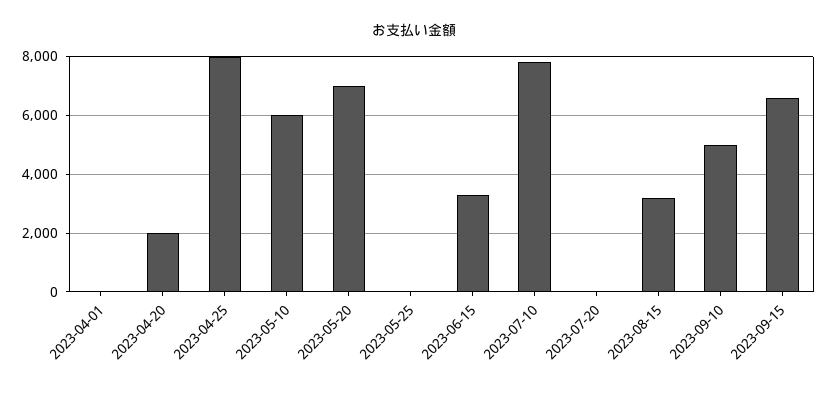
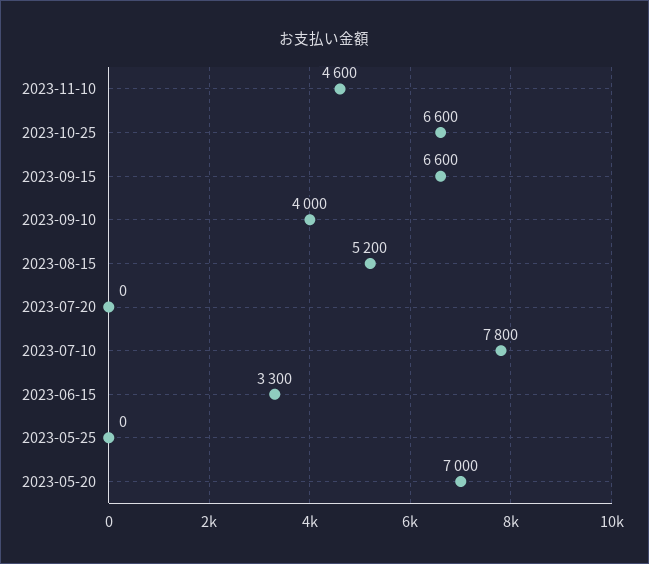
2023-04-01: 0 -> none
2023-04-20: 2000 -> none
2023-04-25: 8000 -> none
2023-05-10: 6000 -> none
2023-08-15: 3250 -> 5200
2023-09-10: 5000 -> 4000
2023-11-10: none -> 4600
2023-10-25: none -> 6600

